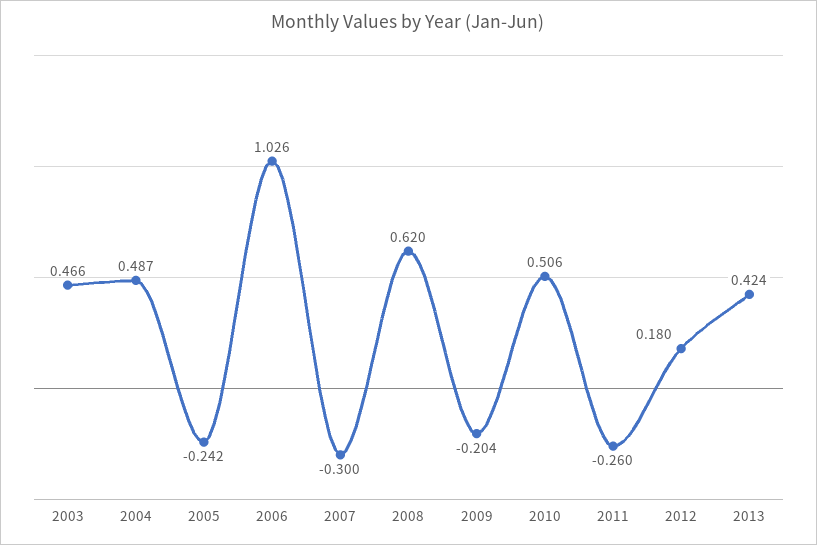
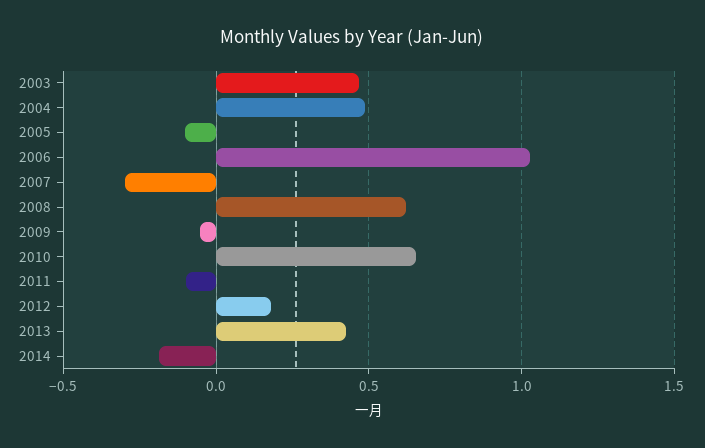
2005: -0.242 -> -0.1
2009: -0.204 -> -0.05
2010: 0.506 -> 0.65
2011: -0.26 -> -0.1
2014: none -> -0.2

